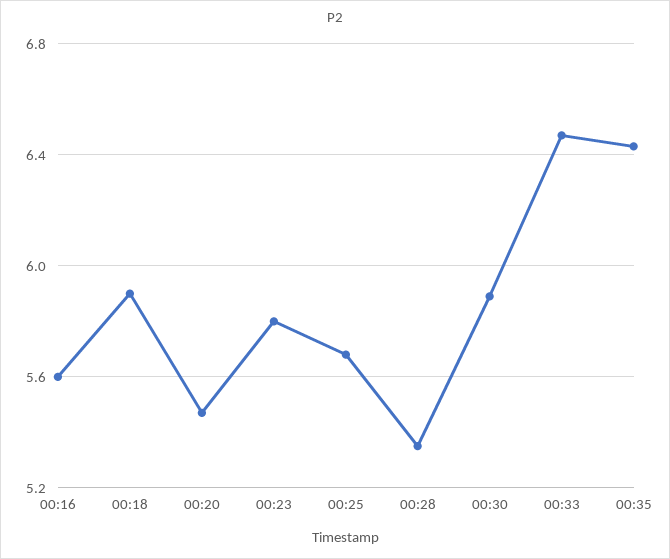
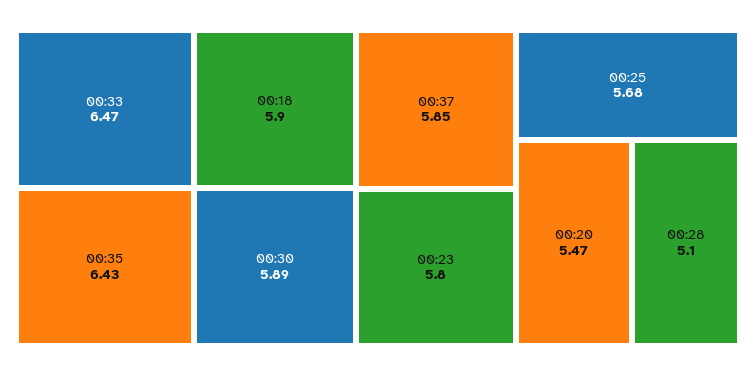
00:16: 5.6 -> none
00:28: 5.35 -> 5.1
00:37: none -> 5.85

